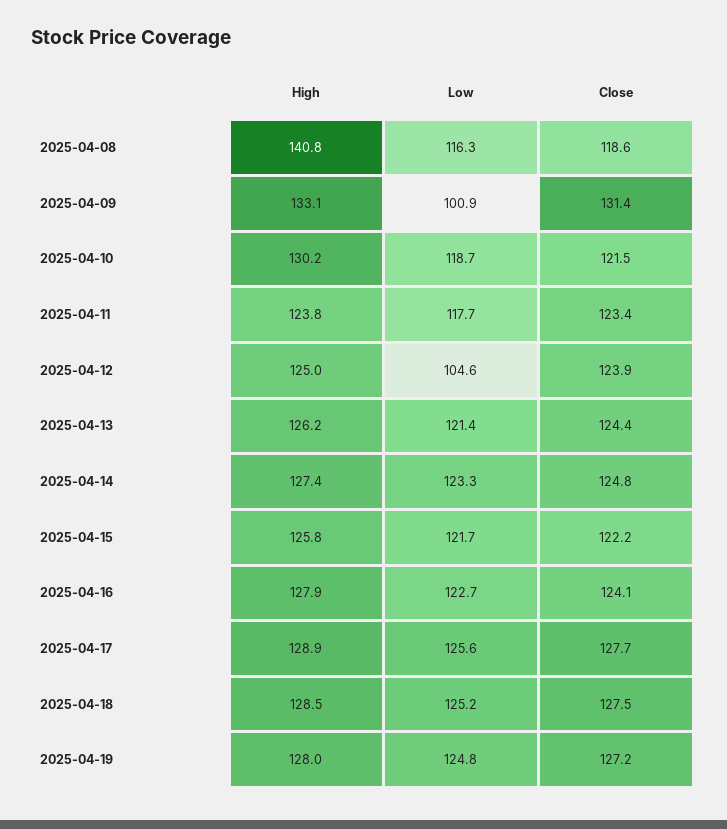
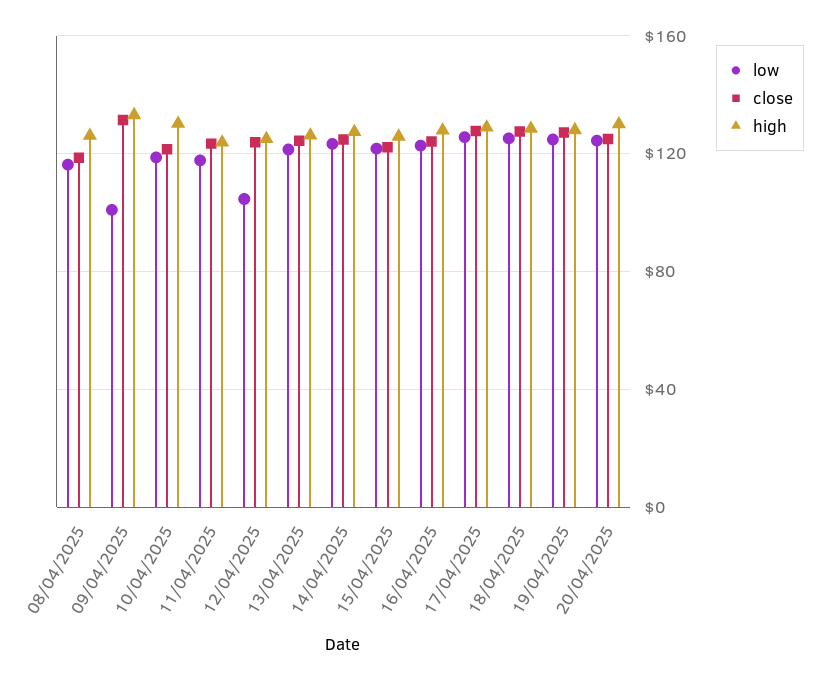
High, 2025-04-08: 140.8 -> 125
Low, 20/04/2025: none -> 125
Close, 20/04/2025: none -> 125
High, 20/04/2025: none -> 130

